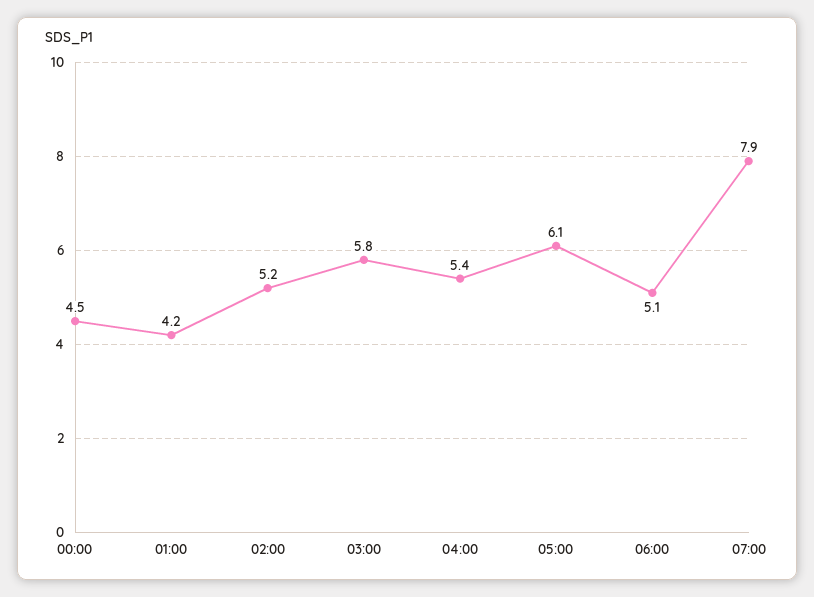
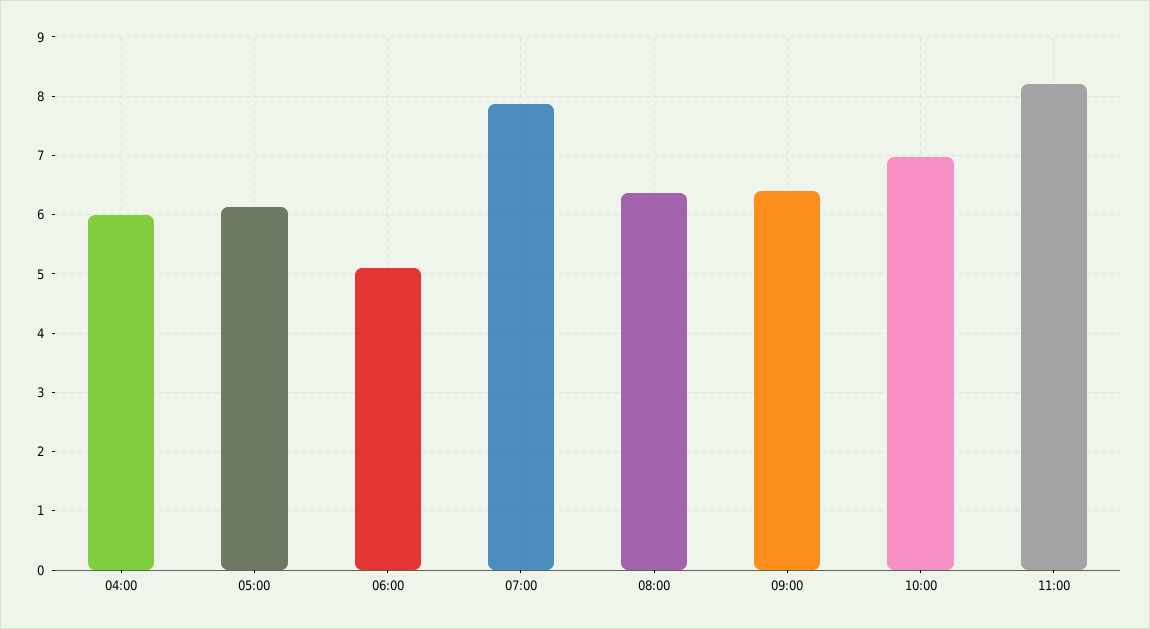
00:00: 4.5 -> none
01:00: 4.2 -> none
02:00: 5.2 -> none
03:00: 5.8 -> none
04:00: 5.4 -> 6
08:00: none -> 6.4
09:00: none -> 6.4
10:00: none -> 7
11:00: none -> 8.2

